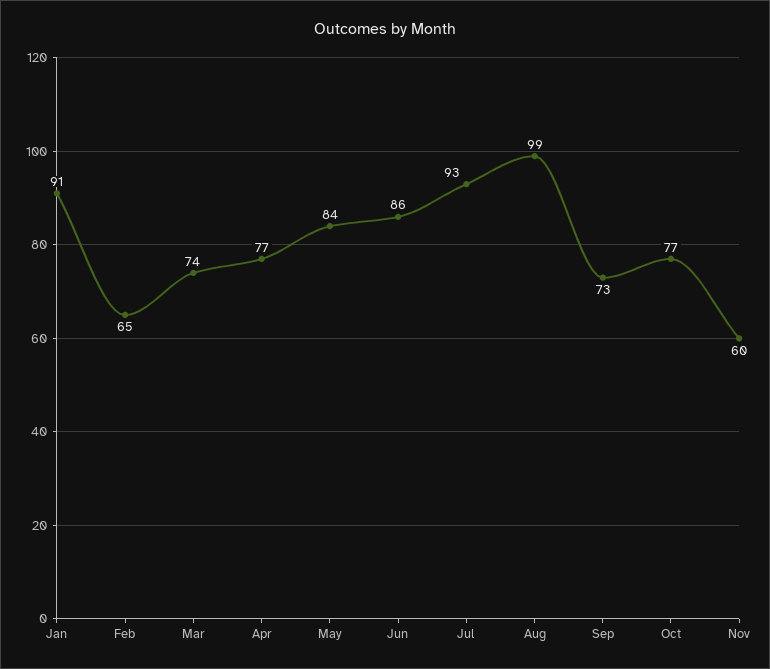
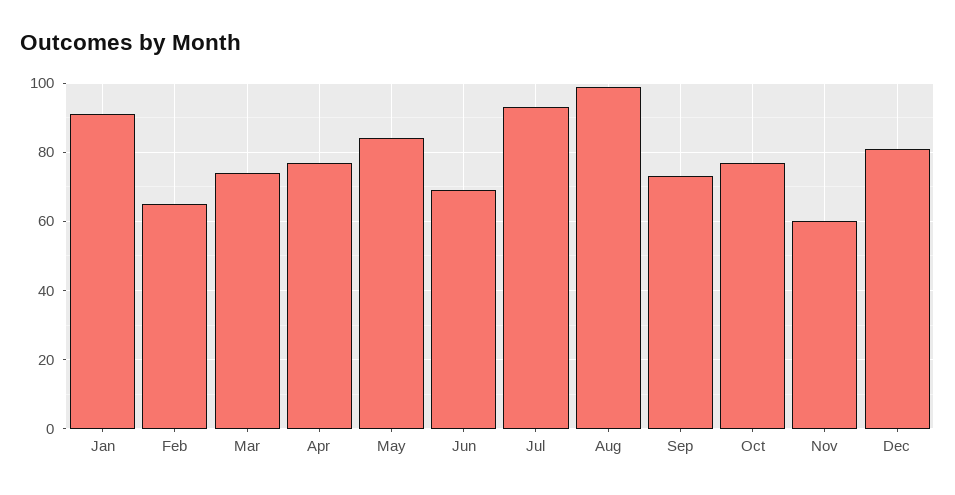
Jun: 86 -> 70
Dec: none -> 80

